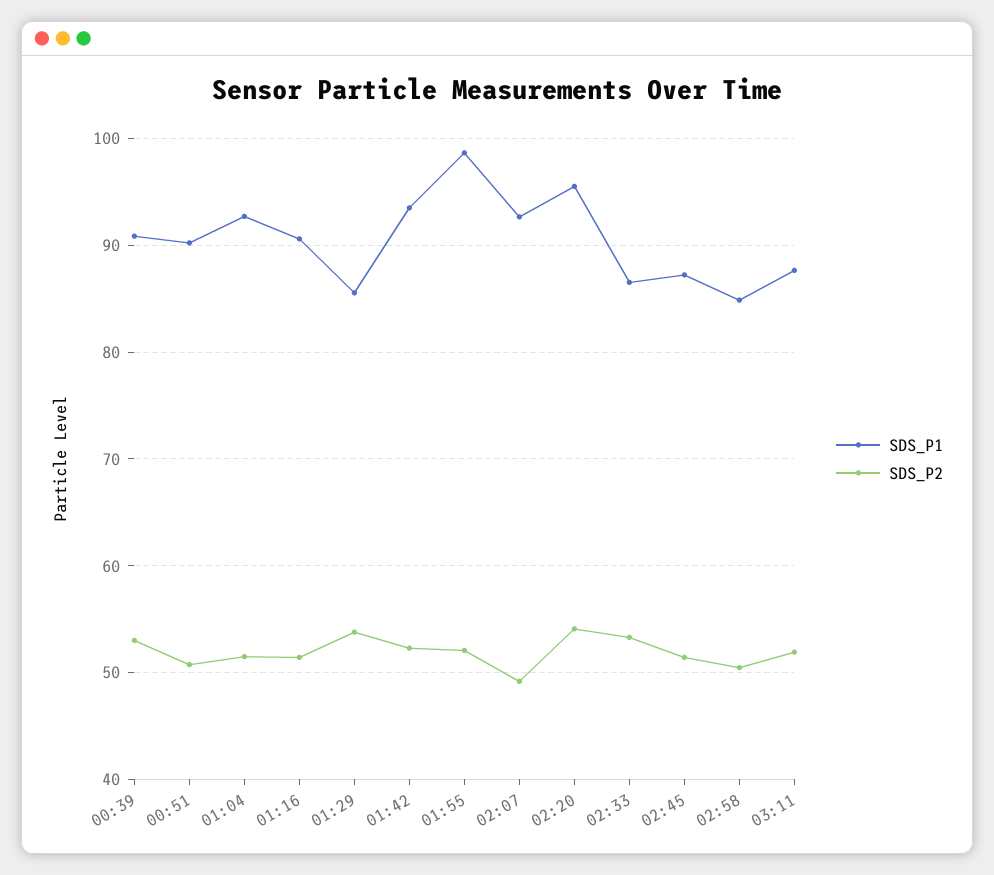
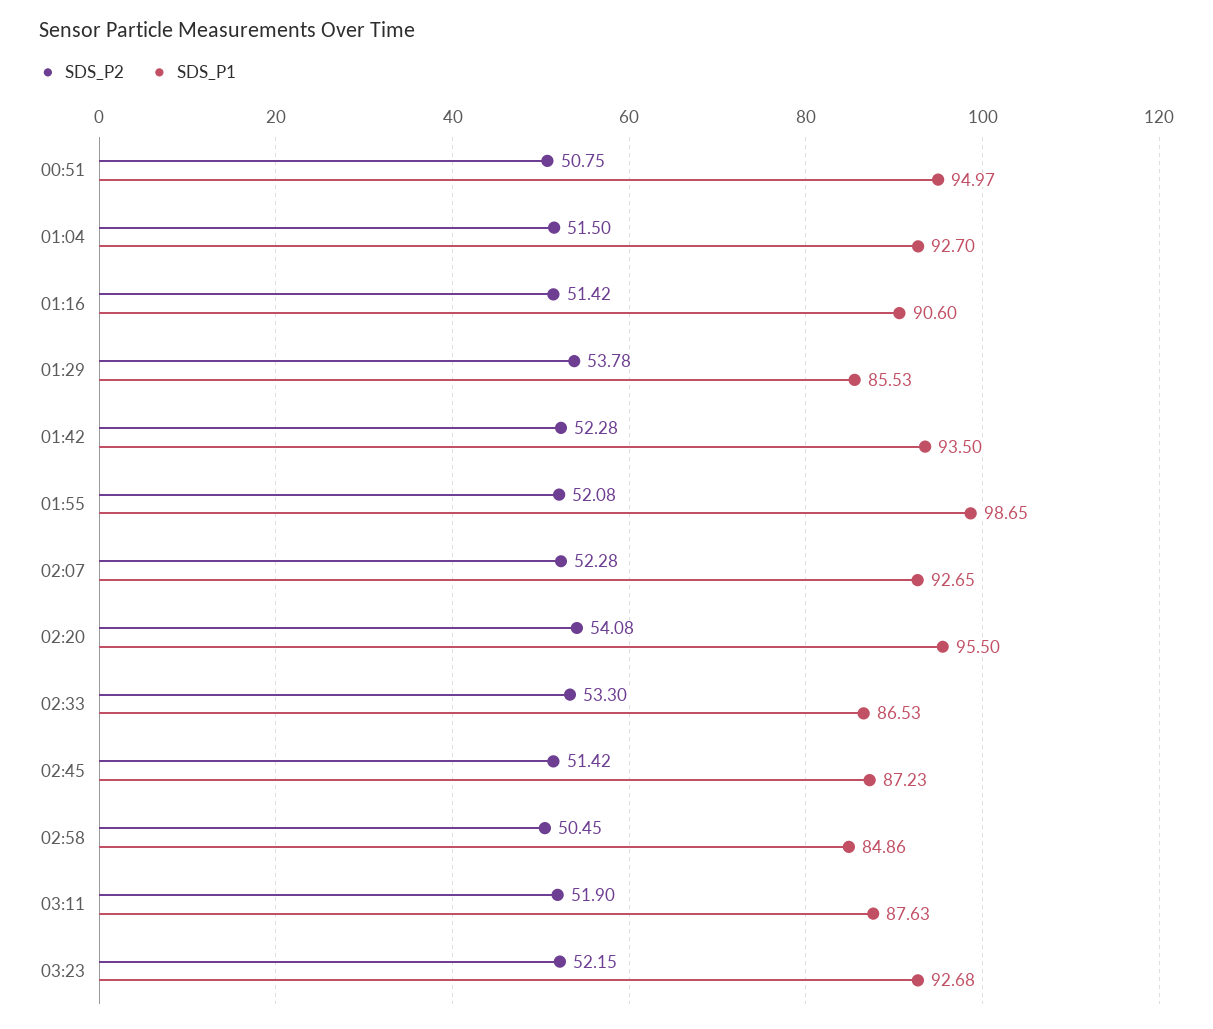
SDS_P1, 00:39: 91 -> none
SDS_P2, 00:39: 53 -> none
SDS_P1, 00:51: 90 -> 94.97
SDS_P2, 02:07: 49 -> 52.28
SDS_P2, 03:23: none -> 52.15
SDS_P1, 03:23: none -> 92.68

